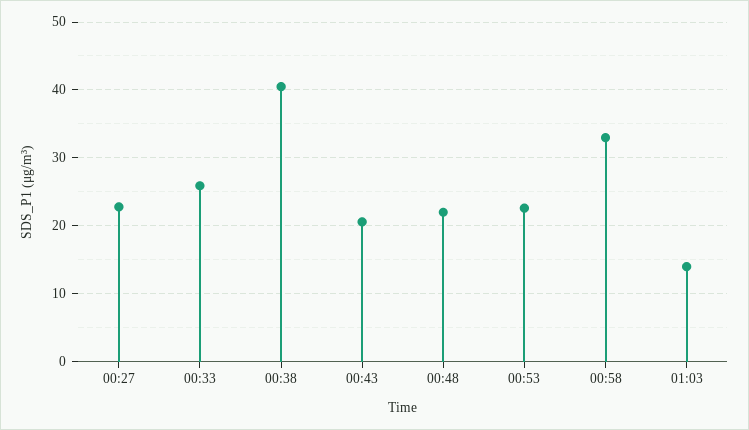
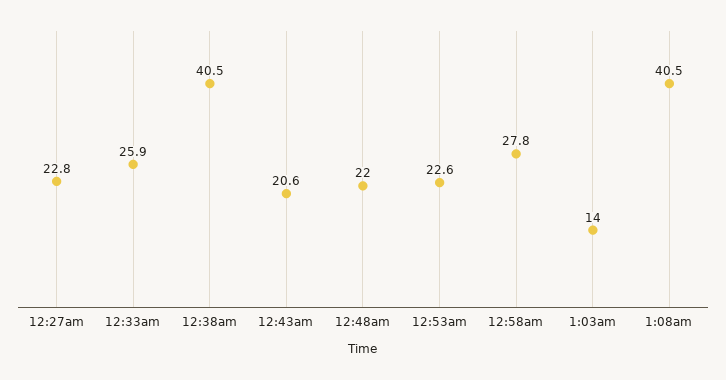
00:58: 33 -> 27.8
1:08am: none -> 40.5

